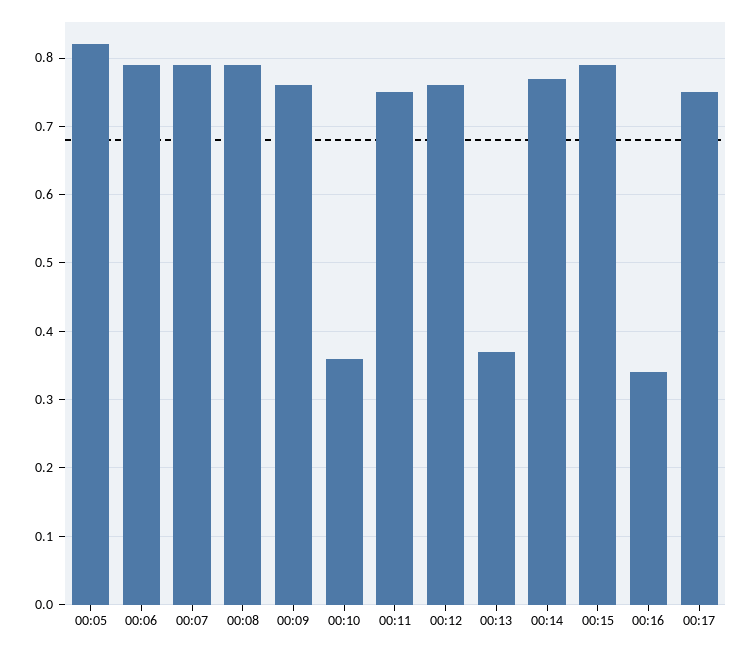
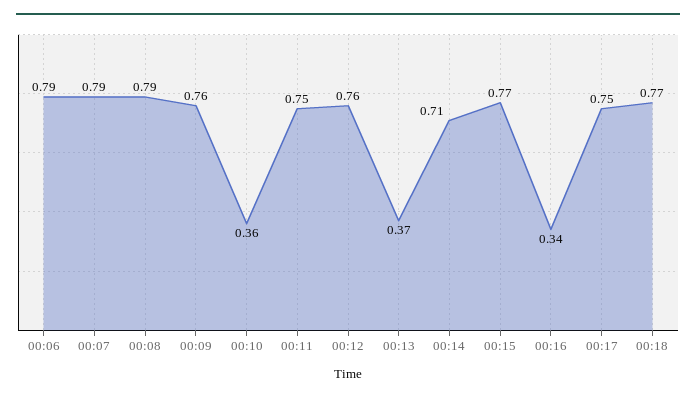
00:05: 0.82 -> none
00:14: 0.77 -> 0.71
00:15: 0.79 -> 0.77
00:18: none -> 0.77

